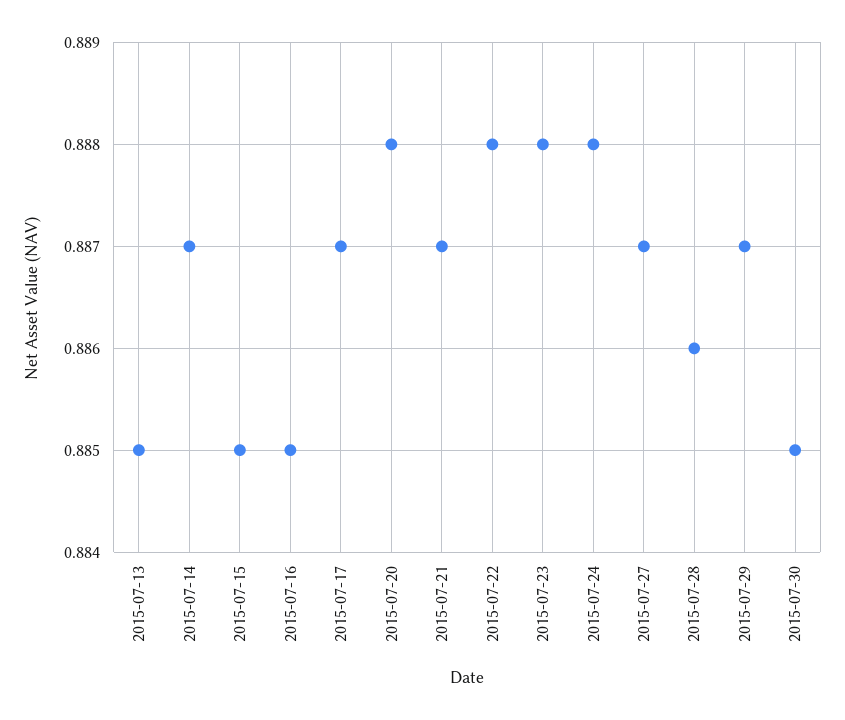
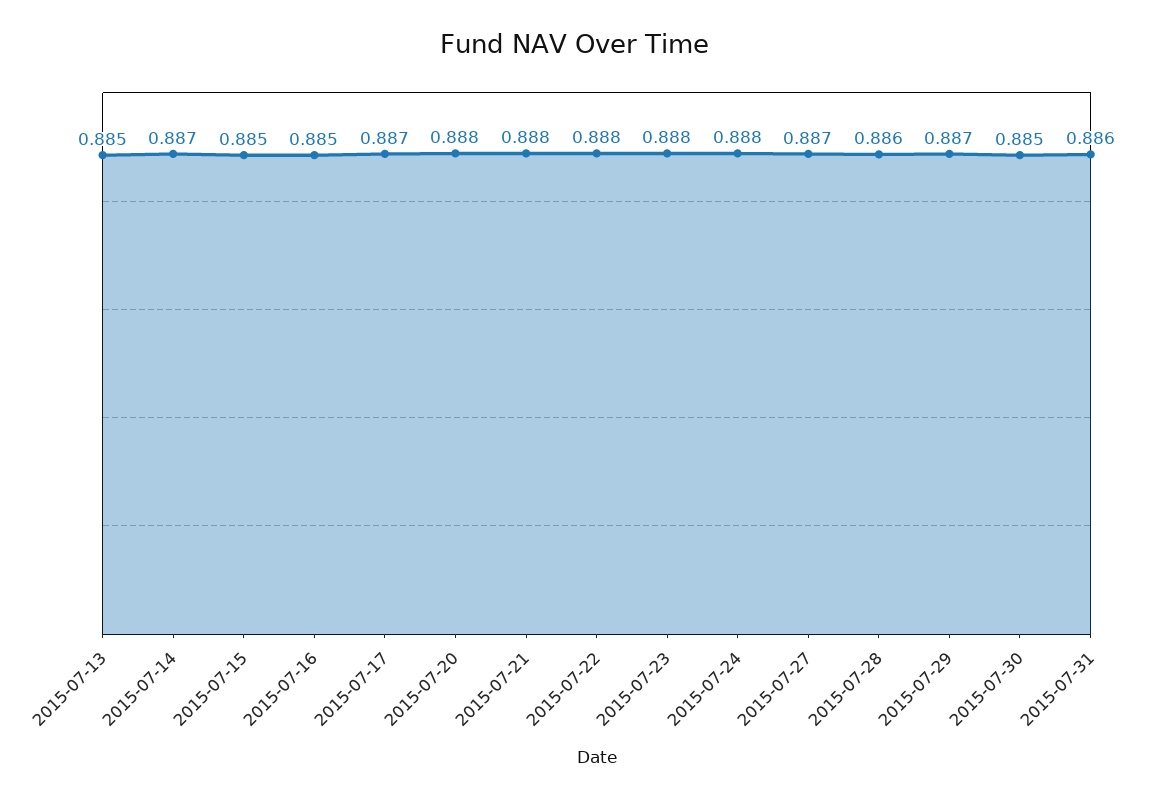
2015-07-21: 0.887 -> 0.888
2015-07-31: none -> 0.886

